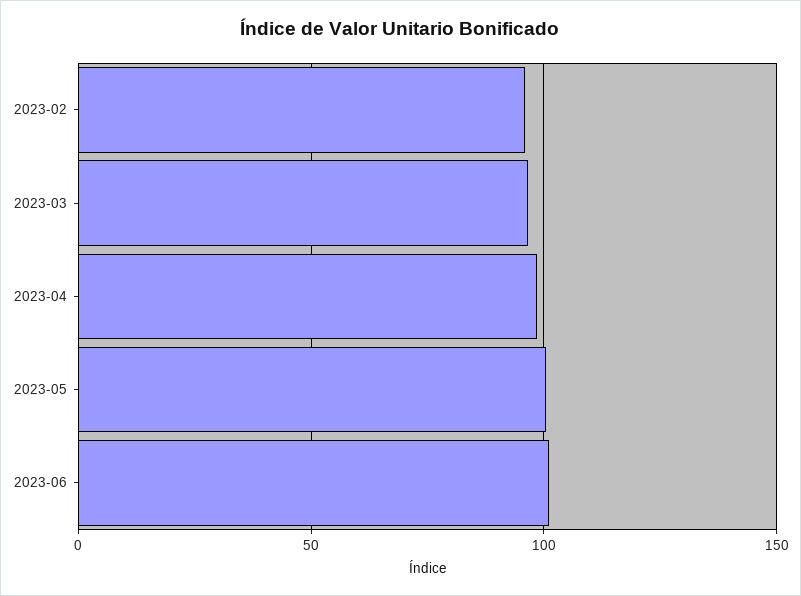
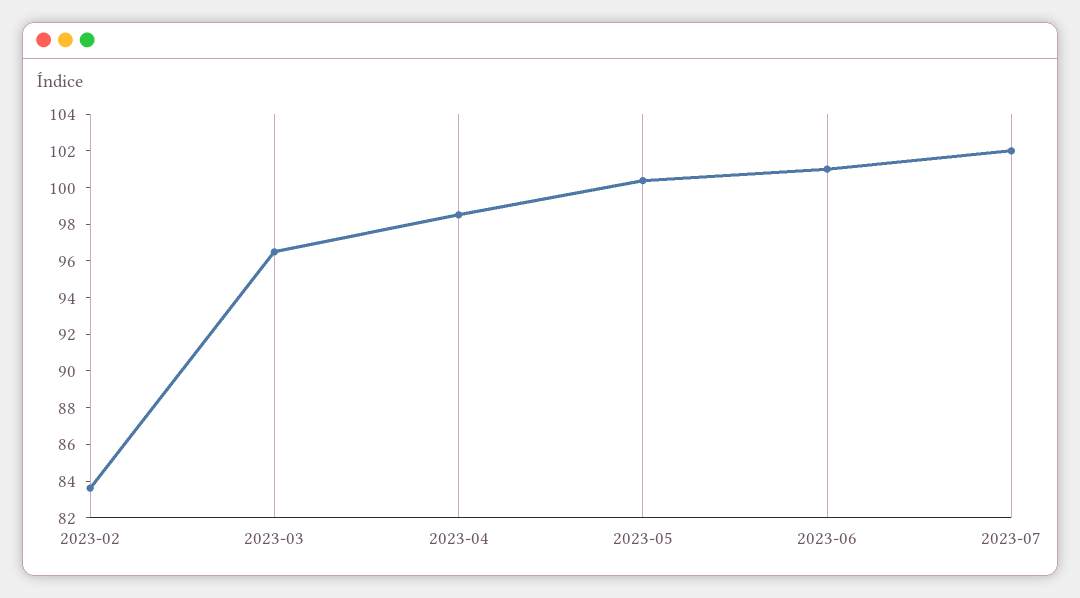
2023-02: 95 -> 83.5
2023-07: none -> 102

